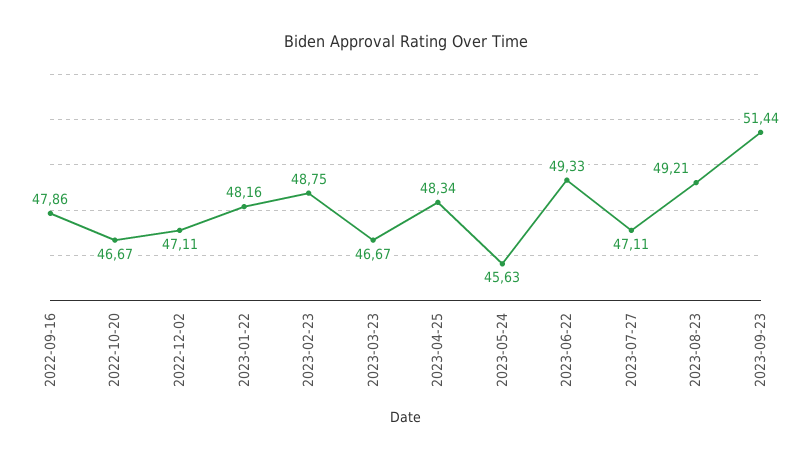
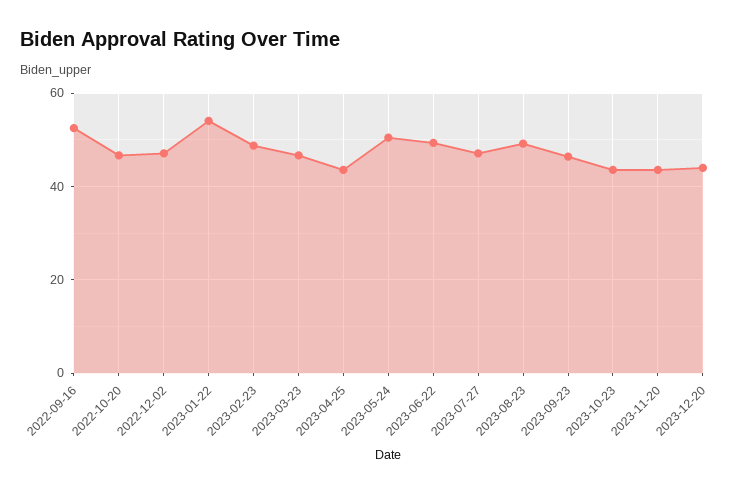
2022-09-16: 47.86 -> 52
2023-01-22: 48.16 -> 54
2023-04-25: 48.34 -> 44
2023-05-24: 45.63 -> 50
2023-09-23: 51.44 -> 46
2023-10-23: none -> 44
2023-11-20: none -> 44
2023-12-20: none -> 44

